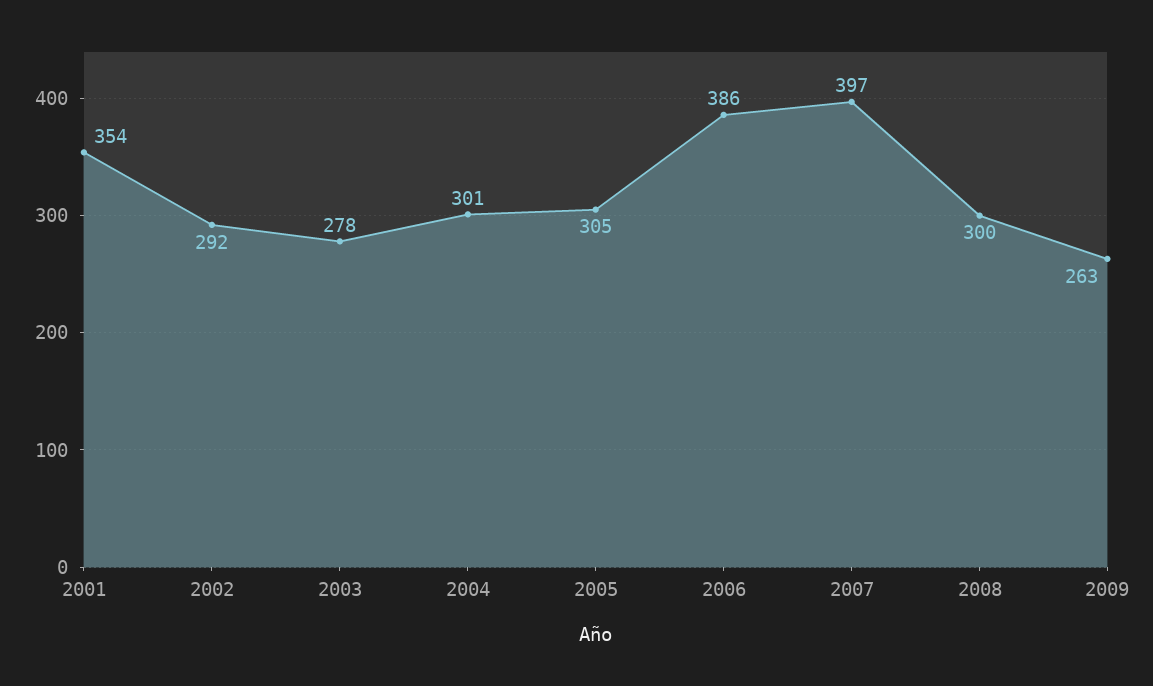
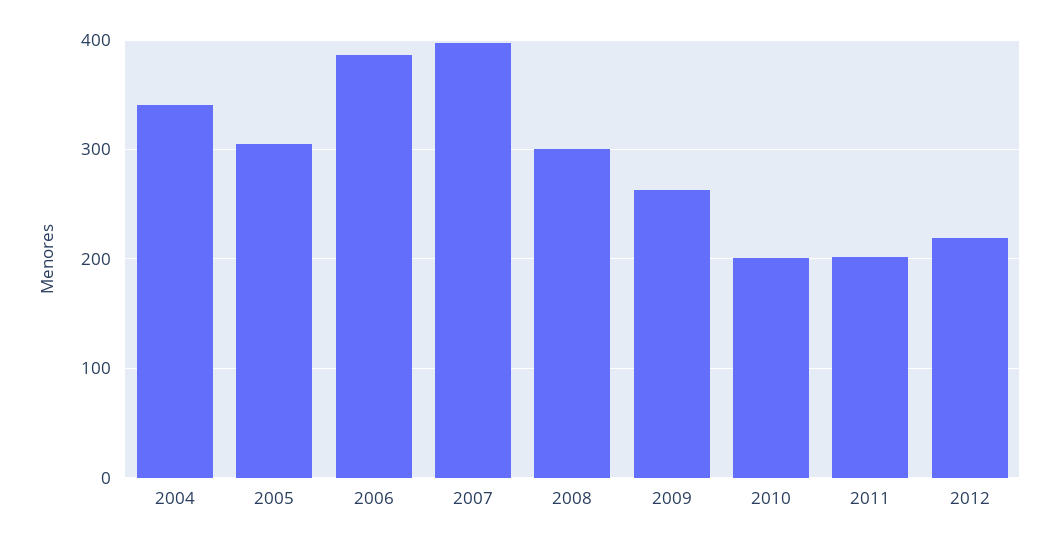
2001: 354 -> none
2002: 292 -> none
2003: 278 -> none
2004: 301 -> 340
2010: none -> 200
2011: none -> 200
2012: none -> 220

